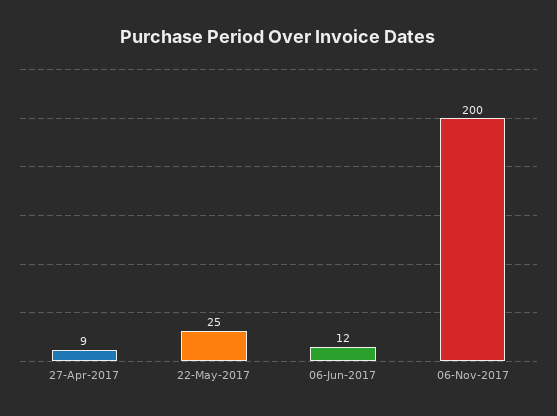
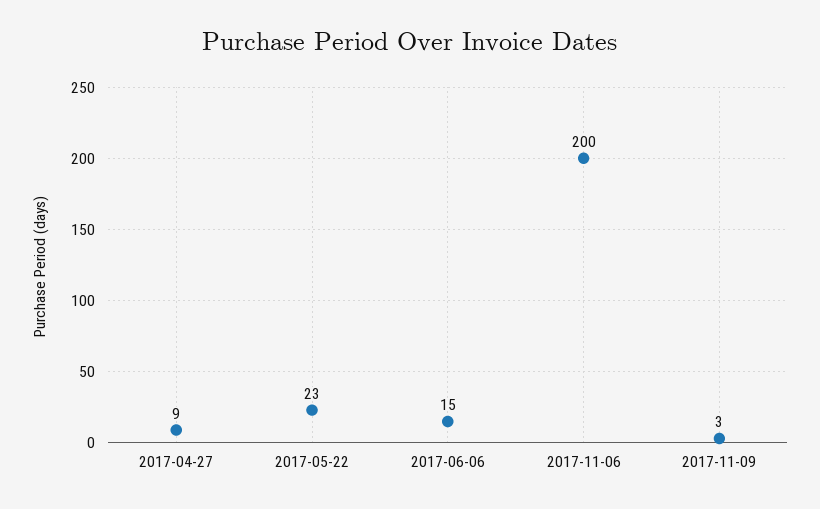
22-May-2017: 25 -> 23
06-Jun-2017: 12 -> 15
2017-11-09: none -> 3

